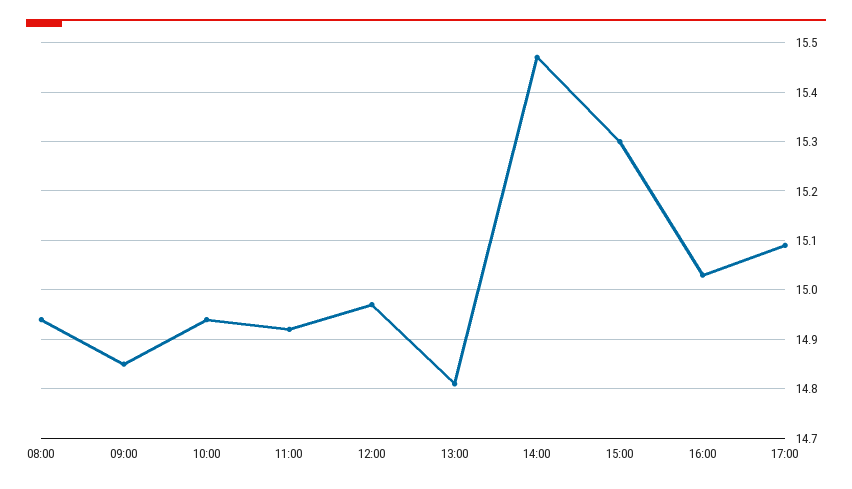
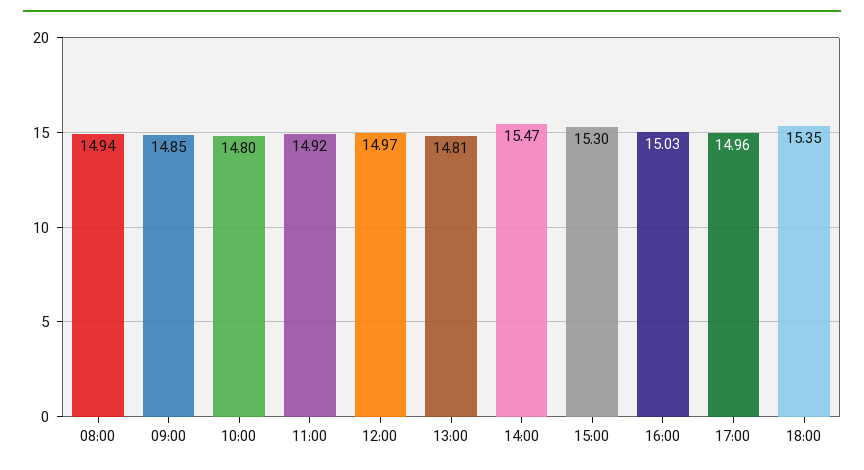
10:00: 14.95 -> 14.8
17:00: 15.1 -> 14.96
18:00: none -> 15.35

